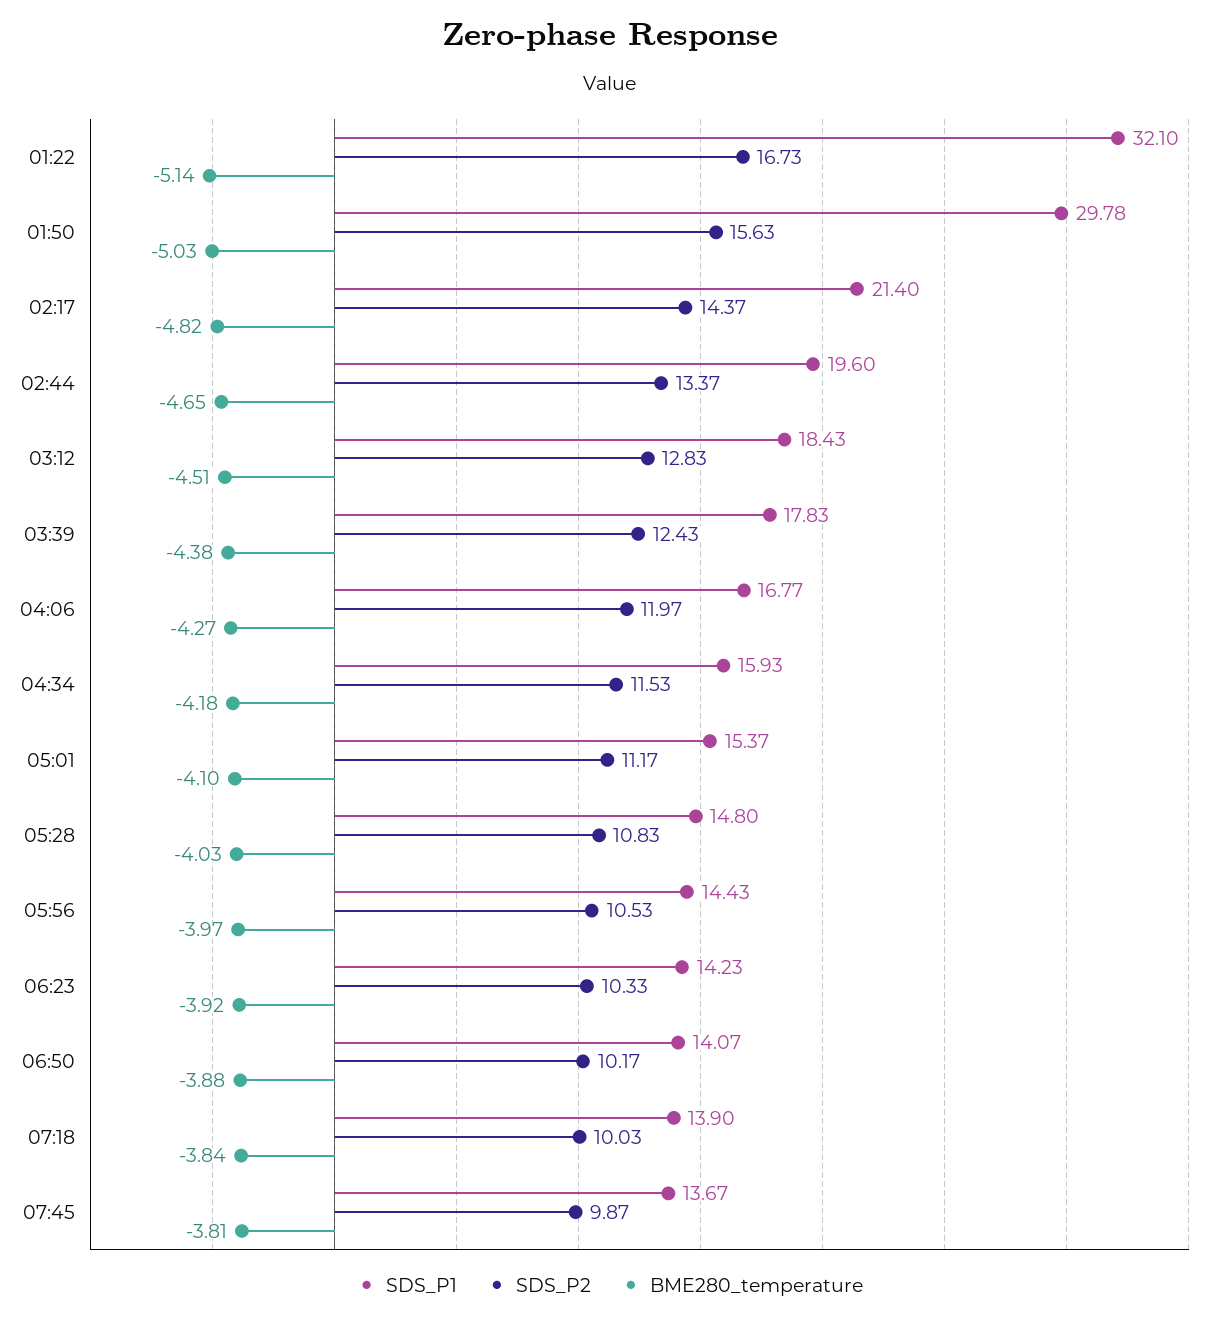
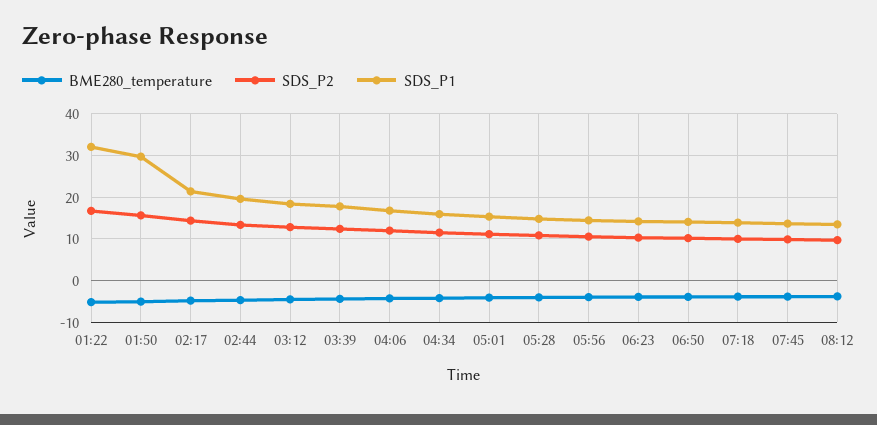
BME280_temperature, 08:12: none -> -4
SDS_P2, 08:12: none -> 10
SDS_P1, 08:12: none -> 14

